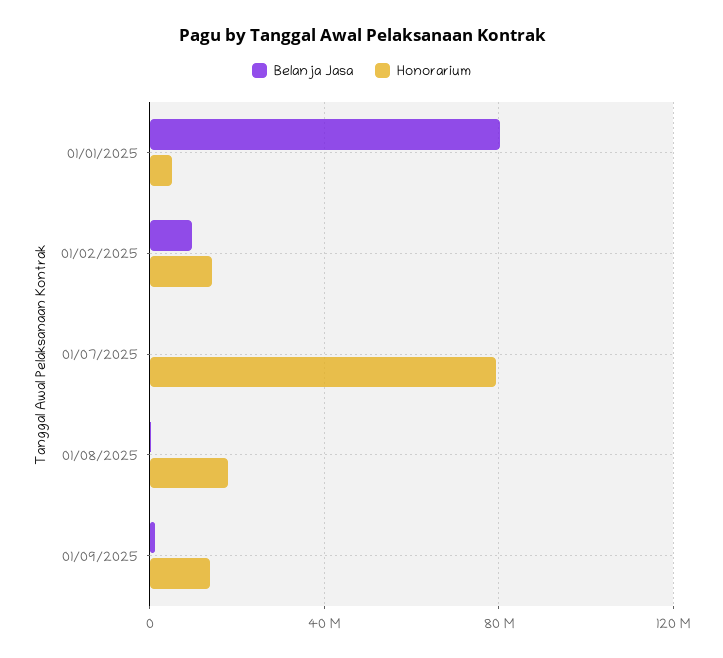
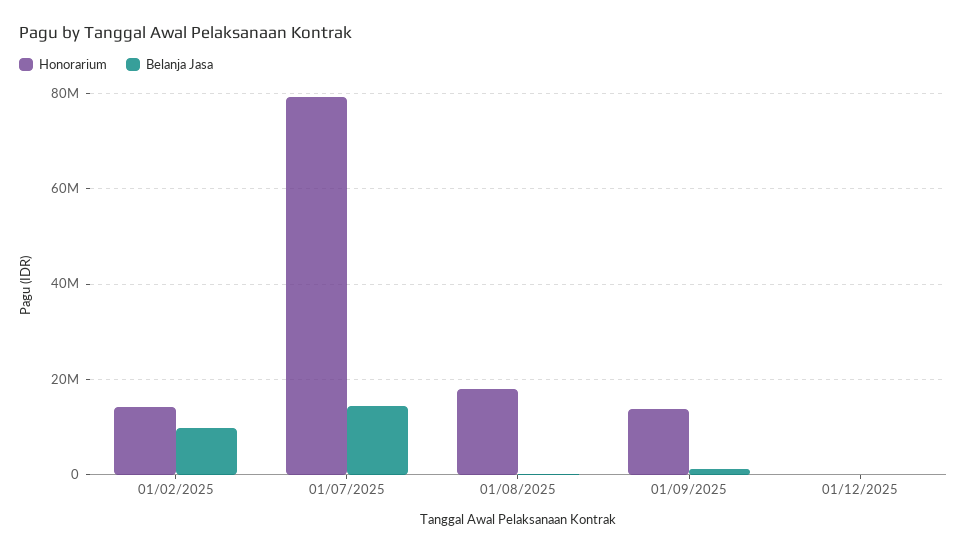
Belanja Jasa, 01/01/2025: 80000000 -> none
Honorarium, 01/01/2025: 5000000 -> none
Belanja Jasa, 01/07/2025: 0 -> 14000000
Honorarium, 01/12/2025: none -> 0
Belanja Jasa, 01/12/2025: none -> 0

